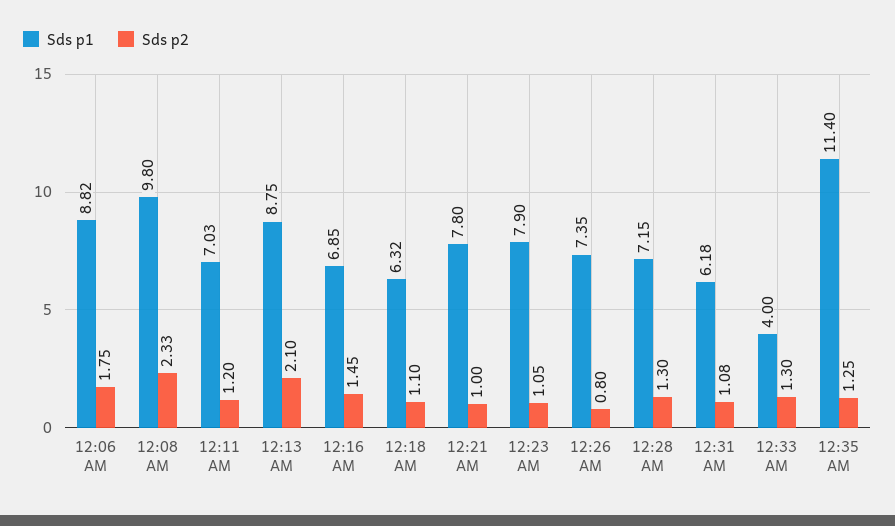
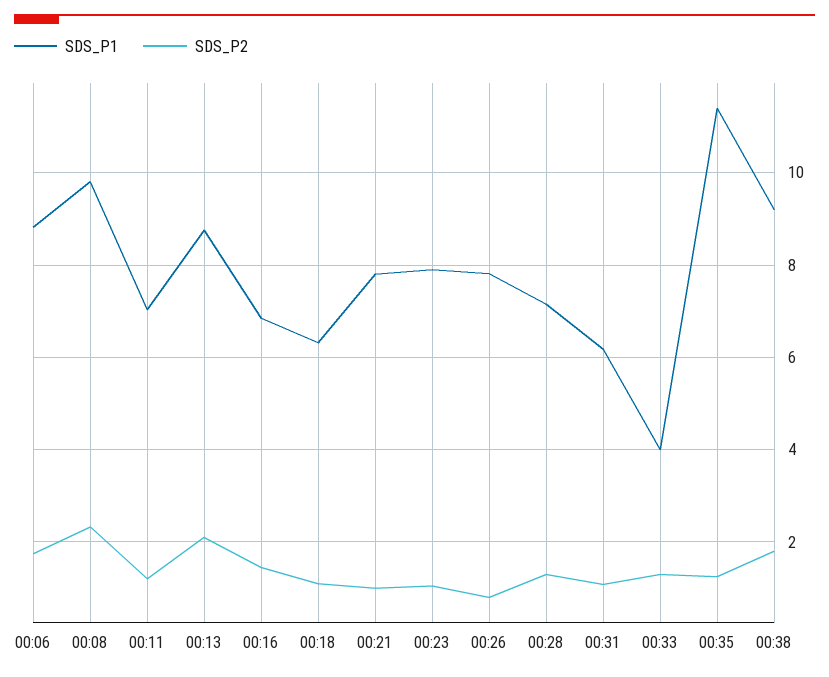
Sds p1, 12:26 AM: 7.35 -> 7.8
Sds p1, 00:38: none -> 9.2
Sds p2, 00:38: none -> 1.8

